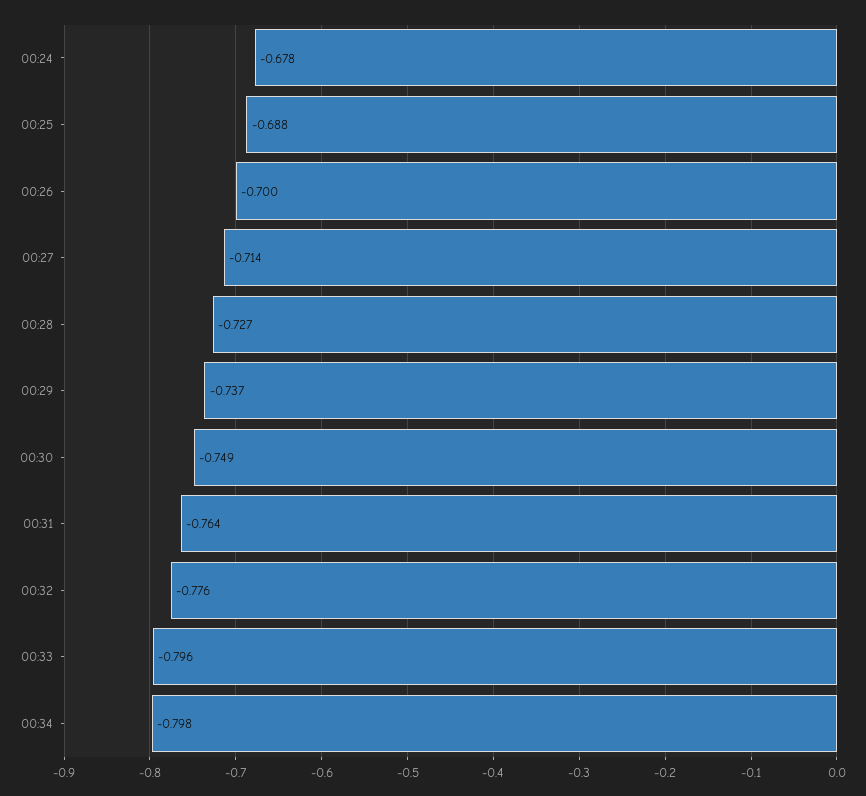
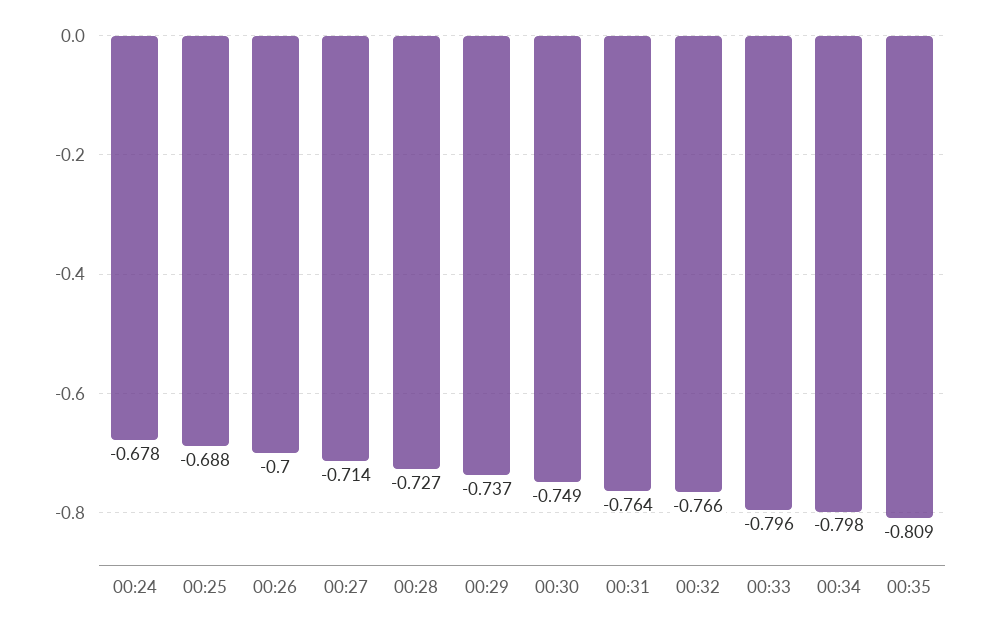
00:32: -0.776 -> -0.766
00:35: none -> -0.809

